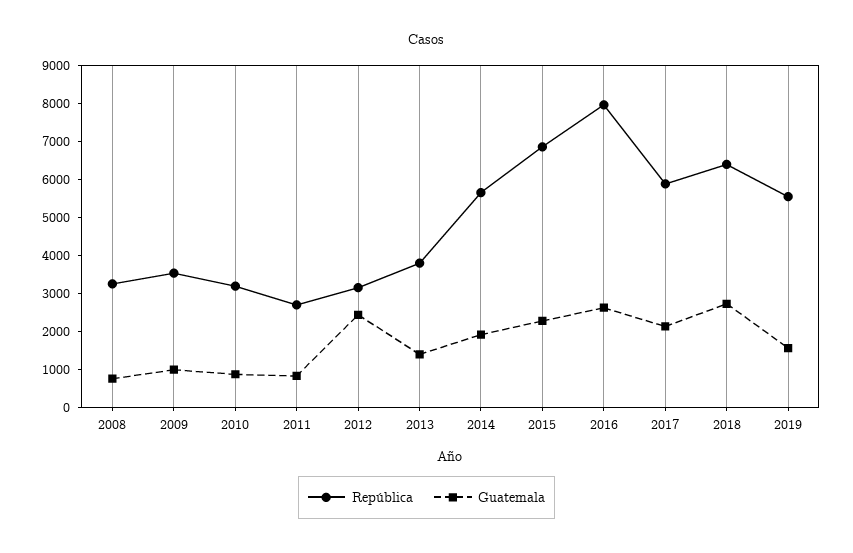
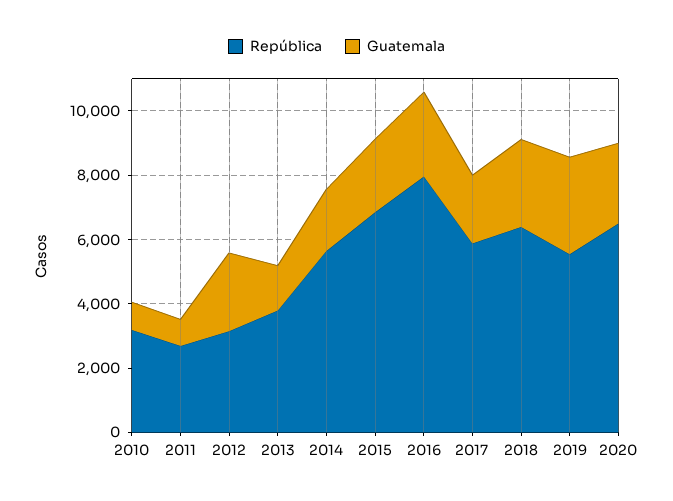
República, 2008: 3250 -> none
Guatemala, 2008: 750 -> none
República, 2009: 3500 -> none
Guatemala, 2009: 1000 -> none
Guatemala, 2019: 1500 -> 3000
República, 2020: none -> 6500
Guatemala, 2020: none -> 2500

